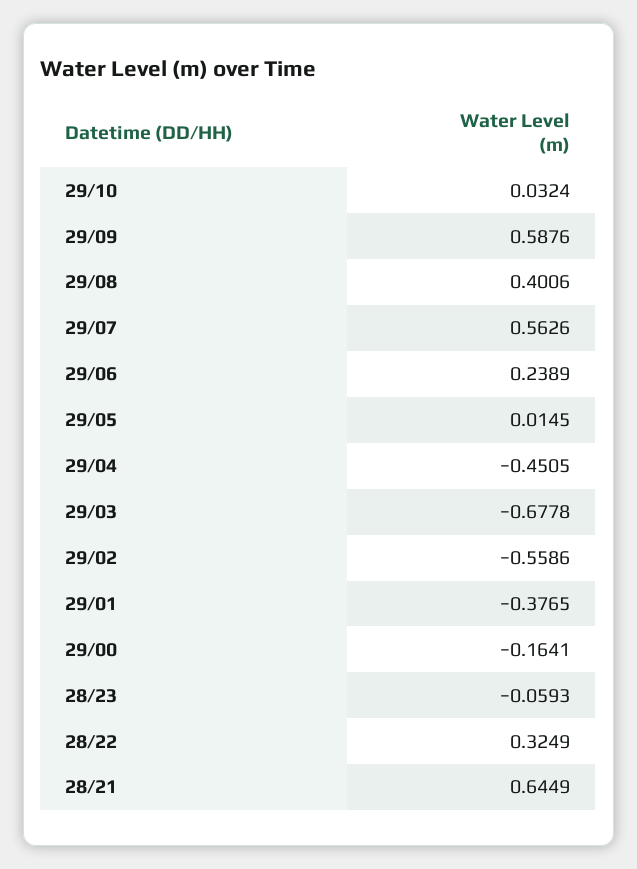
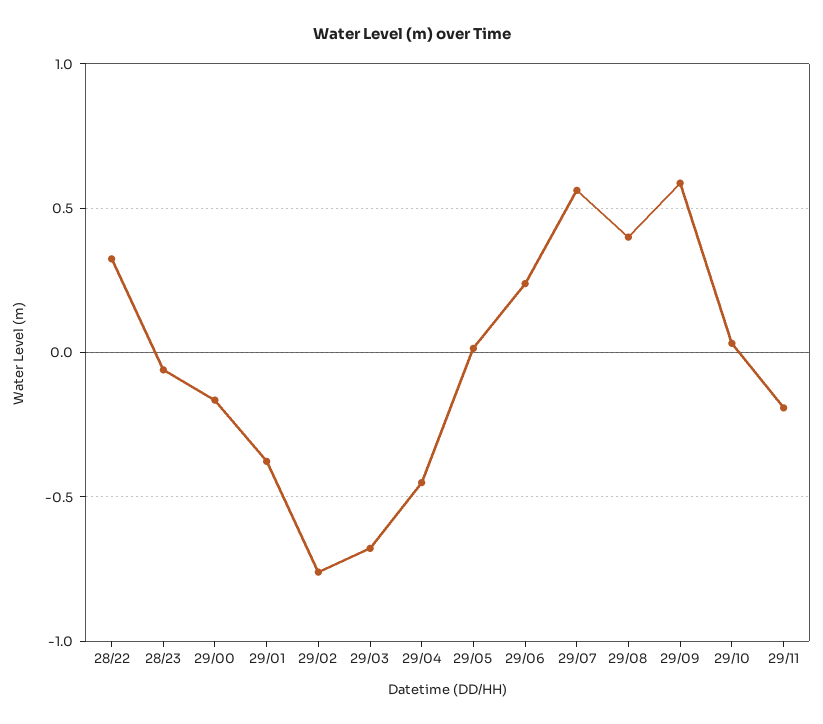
29/02: -0.5586 -> -0.75
28/21: 0.6449 -> none
29/11: none -> -0.2

